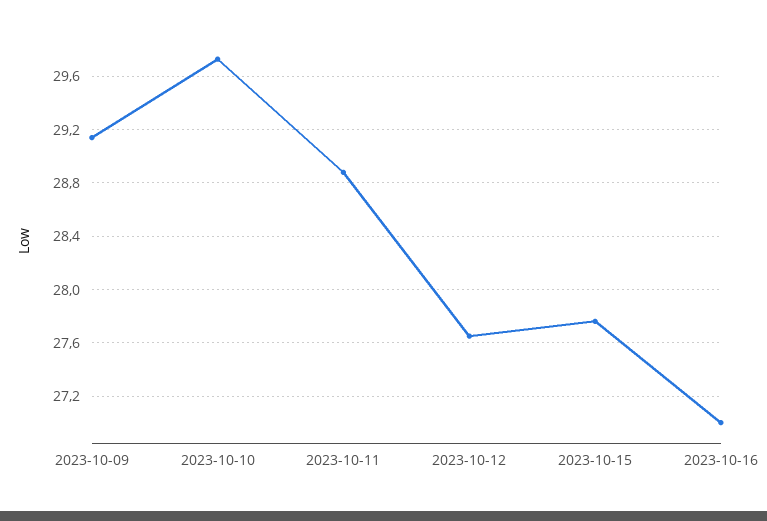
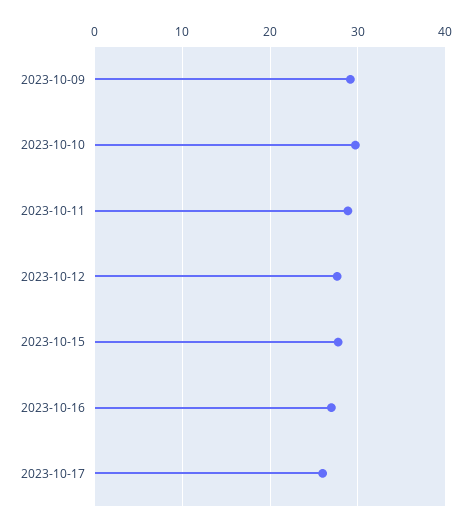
2023-10-17: none -> 26

